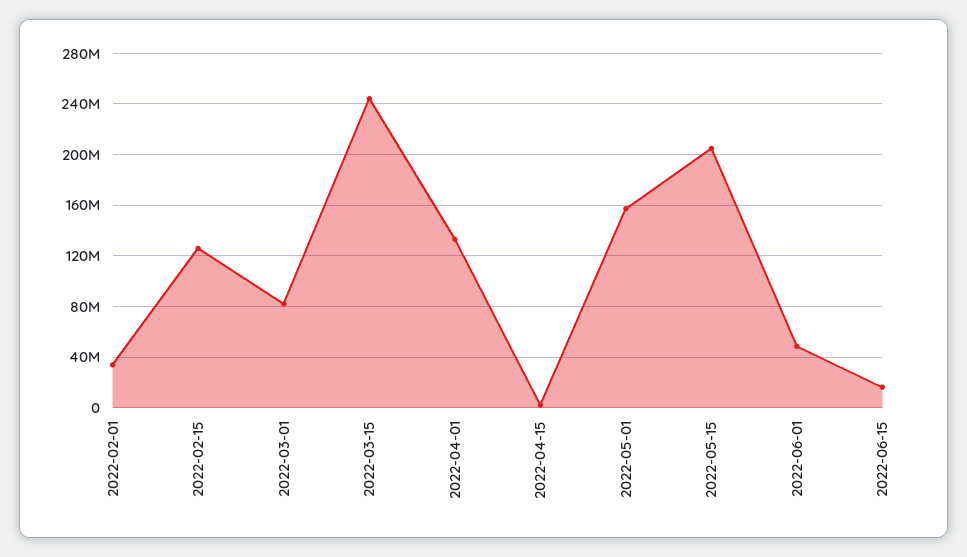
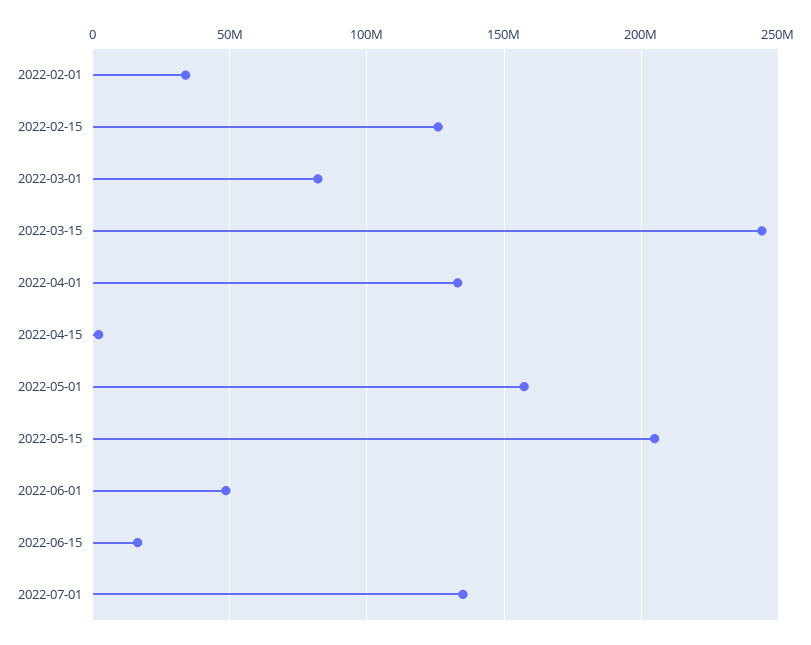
2022-07-01: none -> 135000000

